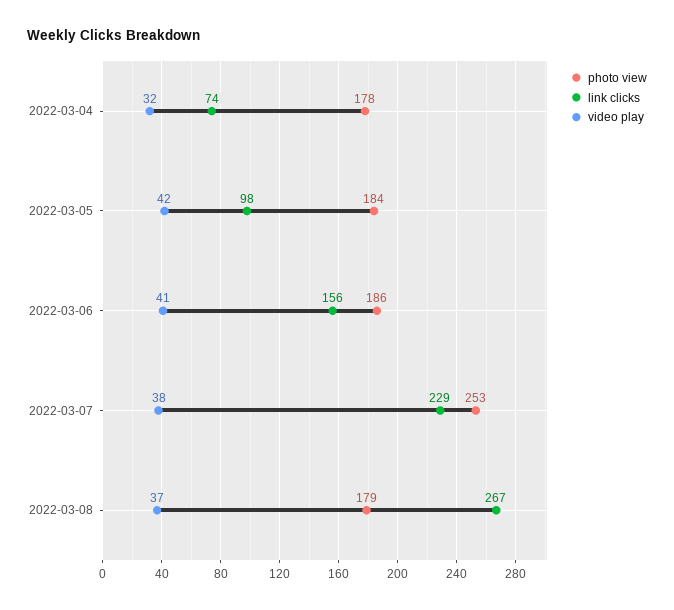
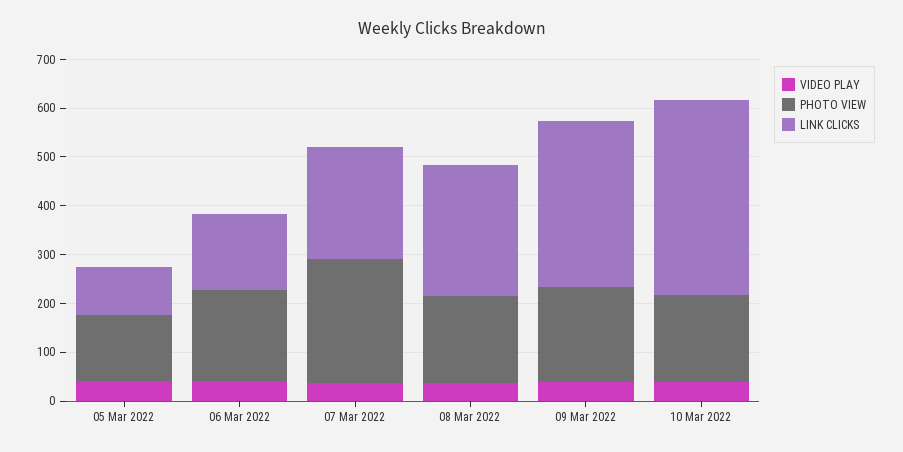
photo view, 2022-03-04: 178 -> none
link clicks, 2022-03-04: 74 -> none
video play, 2022-03-04: 32 -> none
photo view, 2022-03-05: 184 -> 140
video play, 09 Mar 2022: none -> 40
photo view, 09 Mar 2022: none -> 200
link clicks, 09 Mar 2022: none -> 340
video play, 10 Mar 2022: none -> 40
photo view, 10 Mar 2022: none -> 180
link clicks, 10 Mar 2022: none -> 400

